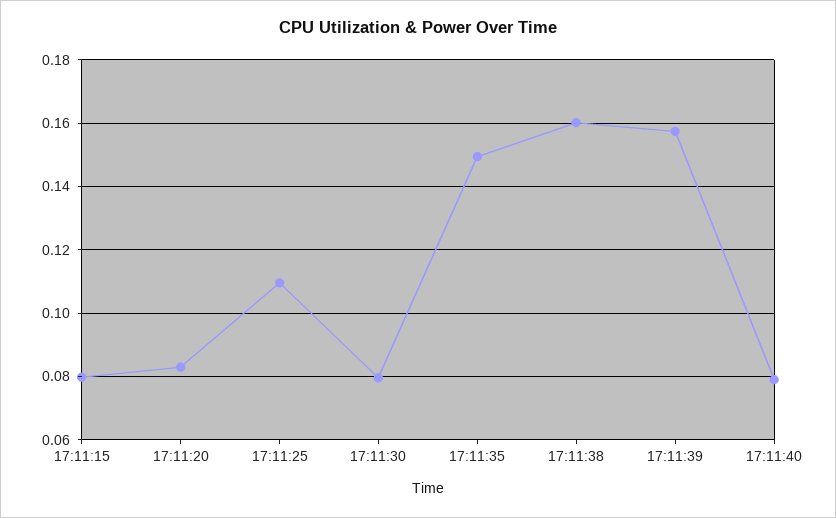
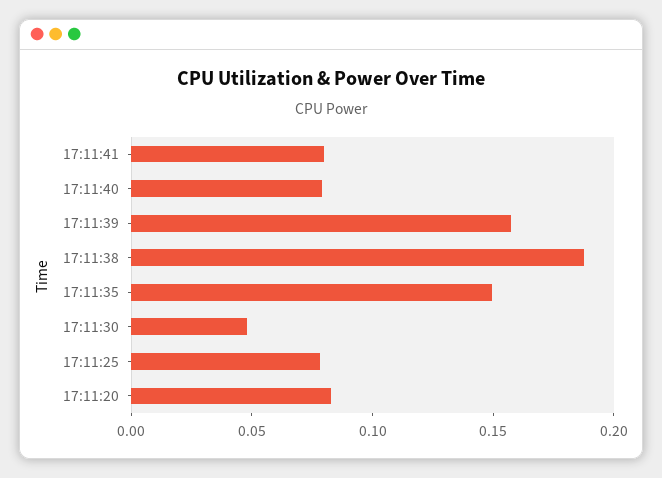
17:11:15: 0.08 -> none
17:11:25: 0.11 -> 0.08
17:11:30: 0.08 -> 0.05
17:11:38: 0.16 -> 0.19
17:11:41: none -> 0.08

